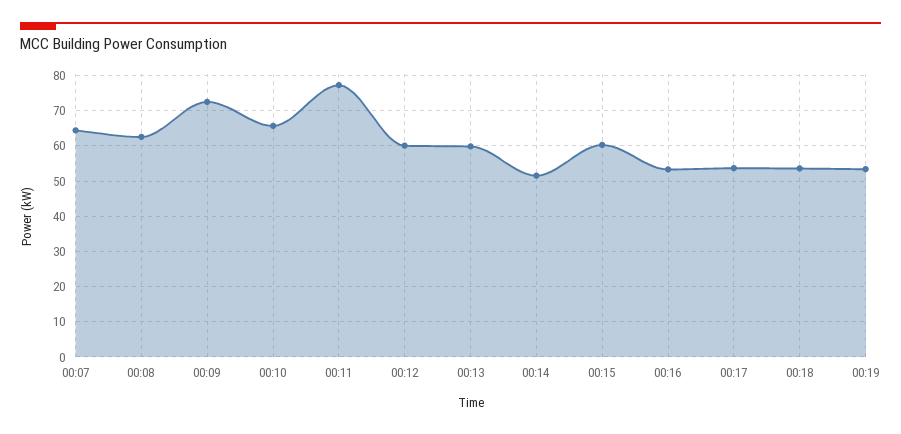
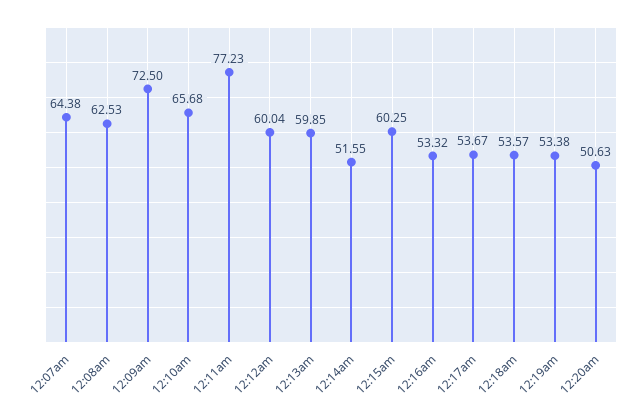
12:20am: none -> 50.63

